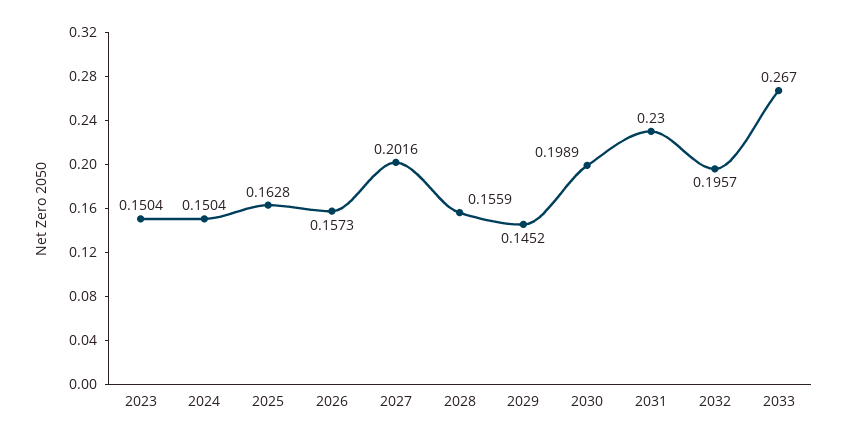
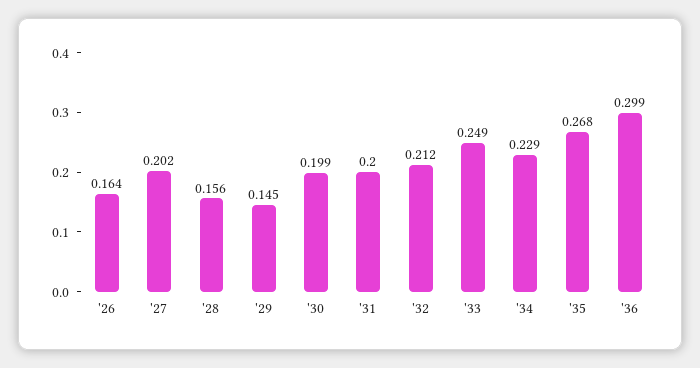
2023: 0.1504 -> none
2024: 0.1504 -> none
2025: 0.1628 -> none
2026: 0.1573 -> 0.164
2031: 0.23 -> 0.2
2032: 0.1957 -> 0.212
2033: 0.267 -> 0.249
'34: none -> 0.229
'35: none -> 0.268
'36: none -> 0.299

